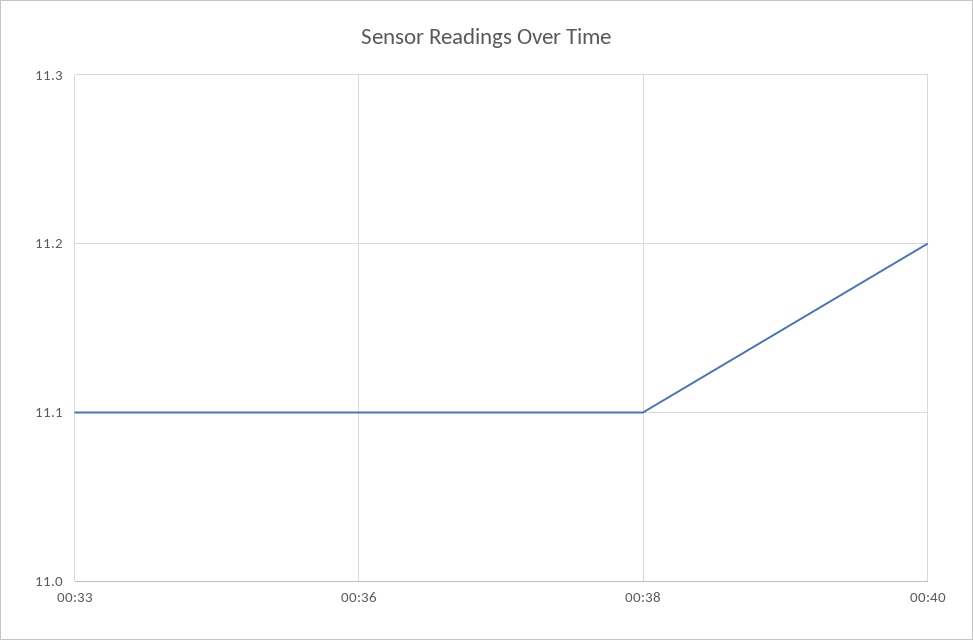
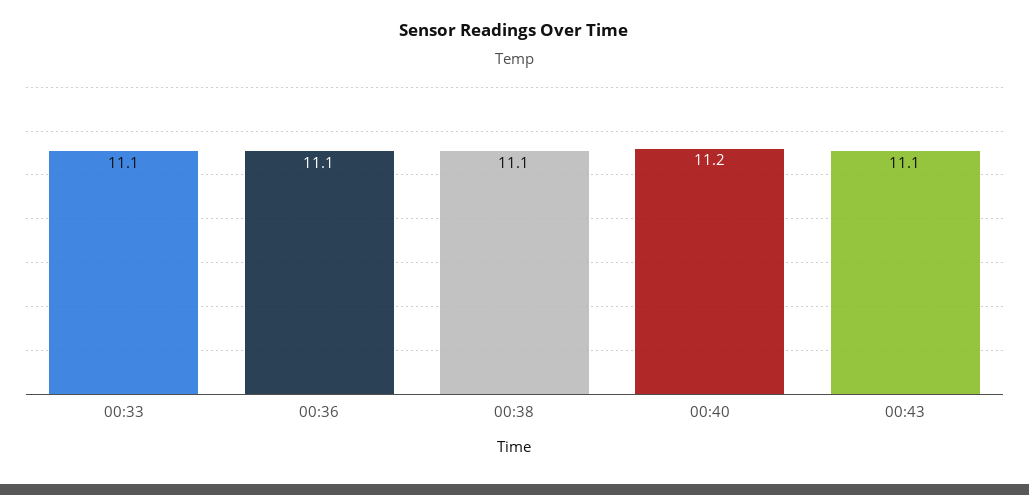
00:43: none -> 11.1

